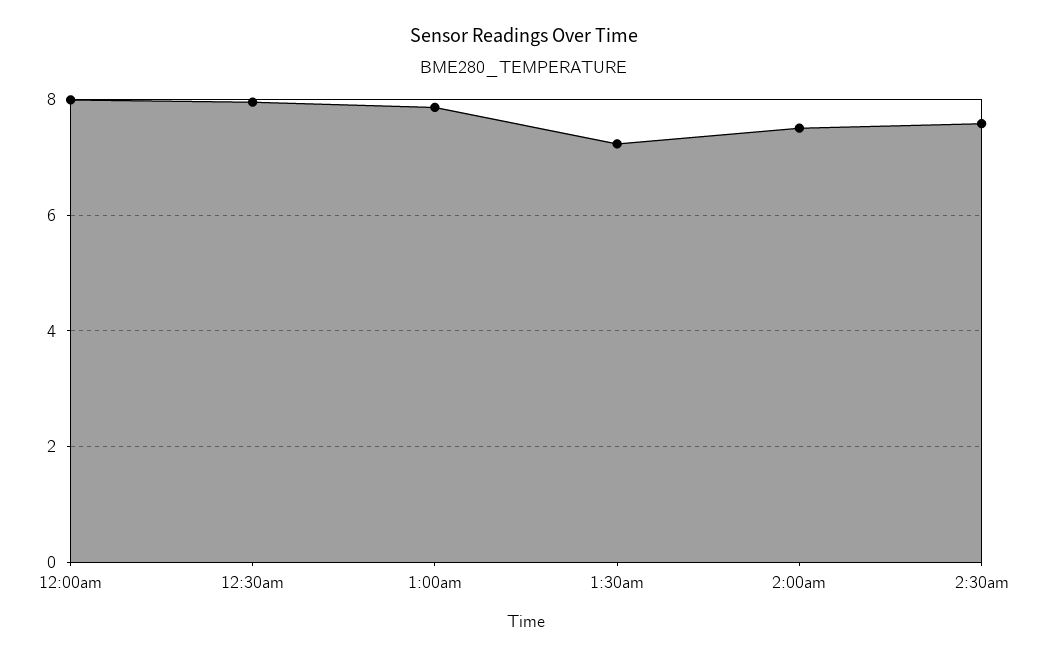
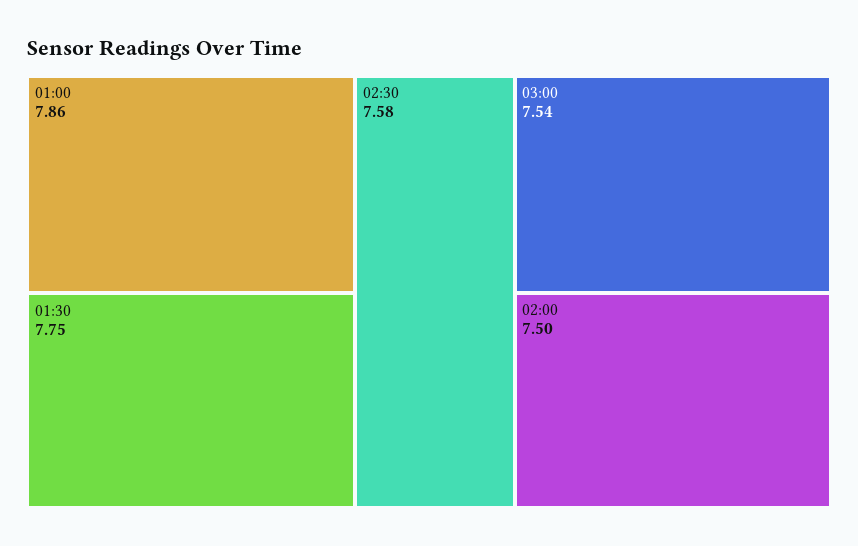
12:00am: 8 -> none
12:30am: 8 -> none
1:30am: 7.2 -> 7.75
03:00: none -> 7.54

